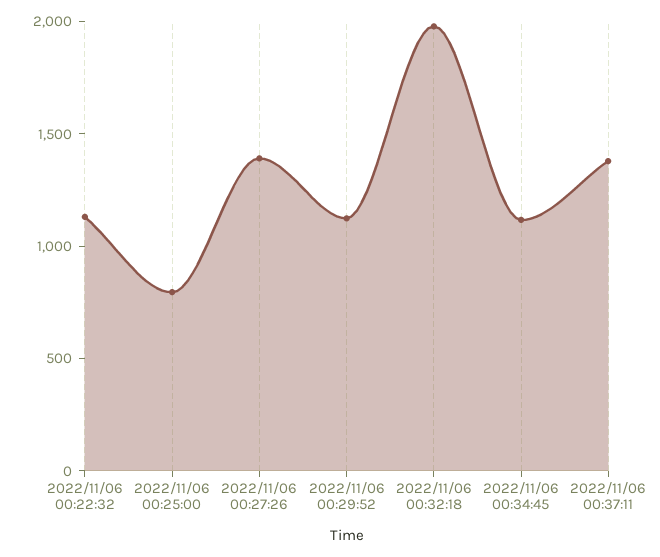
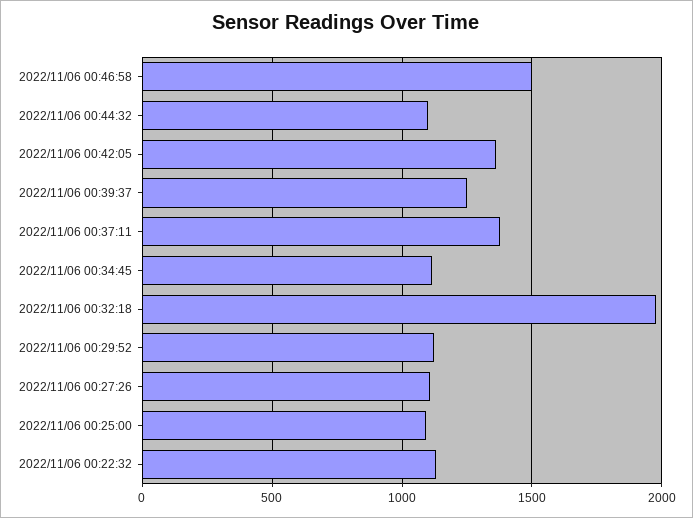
2022/11/06 00:25:00: 800 -> 1100
2022/11/06 00:27:26: 1400 -> 1100
2022/11/06 00:46:58: none -> 1500
2022/11/06 00:44:32: none -> 1100
2022/11/06 00:42:05: none -> 1350
2022/11/06 00:39:37: none -> 1250

